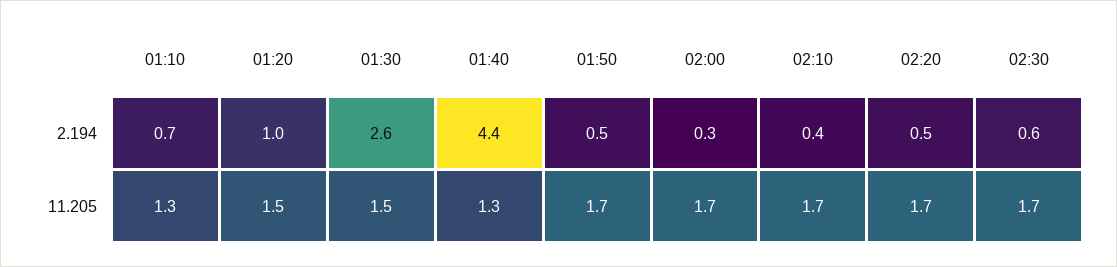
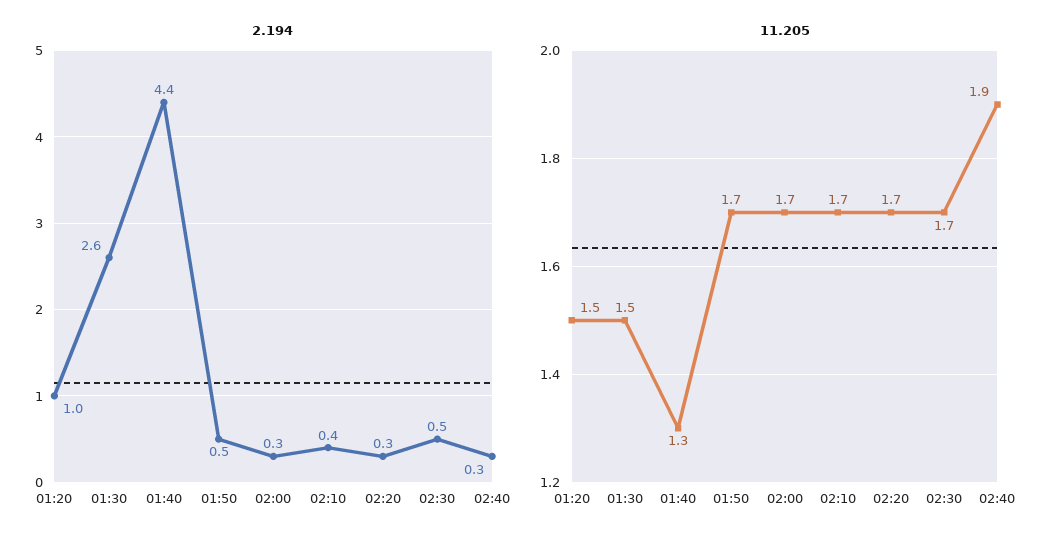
2.194, 01:10: 0.7 -> none
2.194, 02:20: 0.5 -> 0.3
2.194, 02:30: 0.6 -> 0.5
11.205, 01:10: 1.3 -> none
2.194, 02:40: none -> 0.3
11.205, 02:40: none -> 1.9

